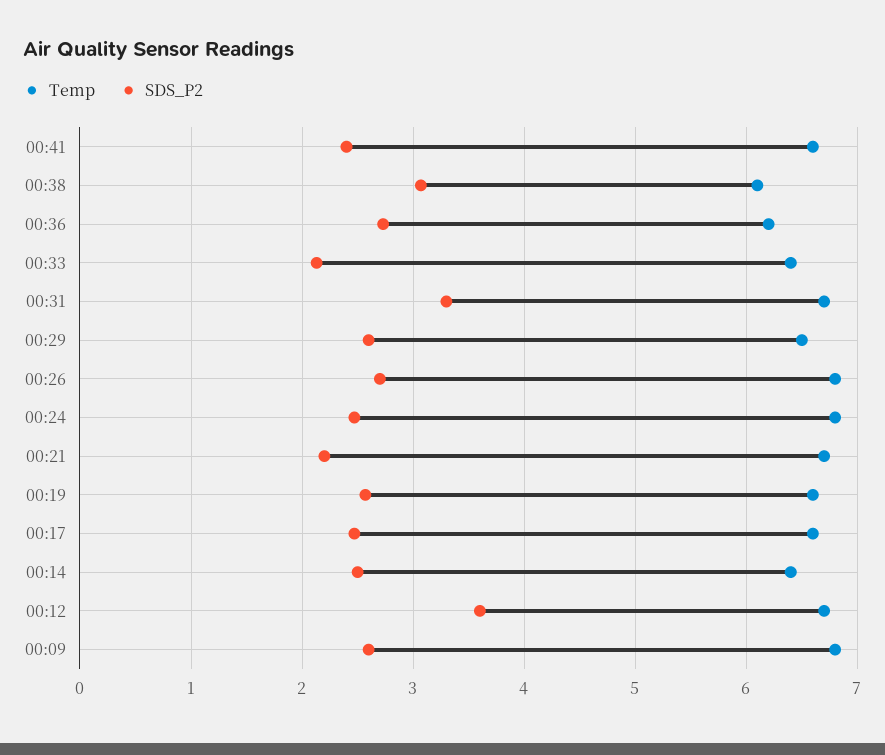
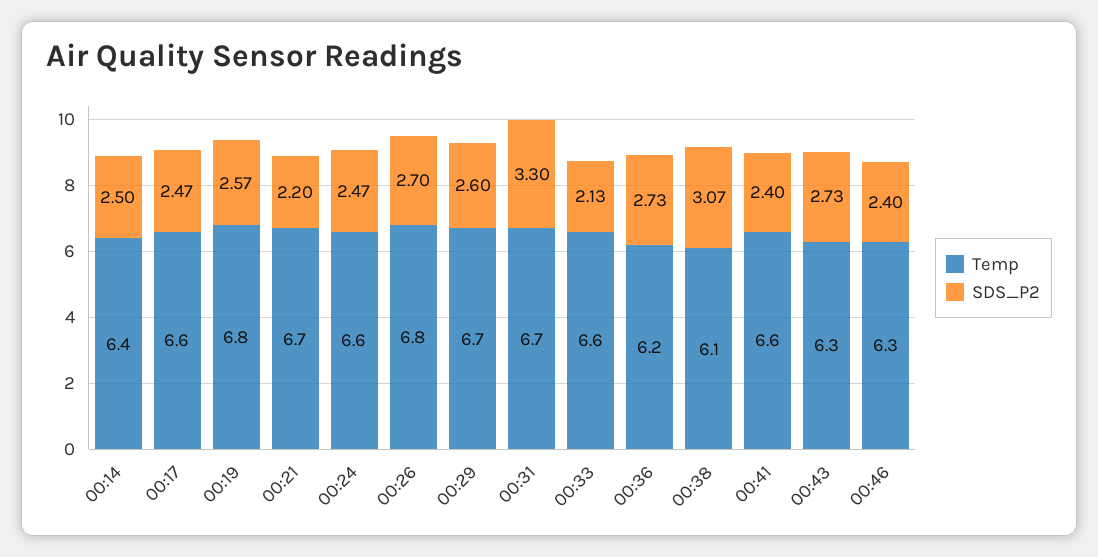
Temp, 00:33: 6.4 -> 6.6
Temp, 00:29: 6.5 -> 6.7
Temp, 00:24: 6.8 -> 6.6
Temp, 00:19: 6.6 -> 6.8
Temp, 00:12: 6.7 -> none
SDS_P2, 00:12: 3.6 -> none
Temp, 00:09: 6.8 -> none
SDS_P2, 00:09: 2.6 -> none
Temp, 00:43: none -> 6.3
SDS_P2, 00:43: none -> 2.73
Temp, 00:46: none -> 6.3
SDS_P2, 00:46: none -> 2.4

